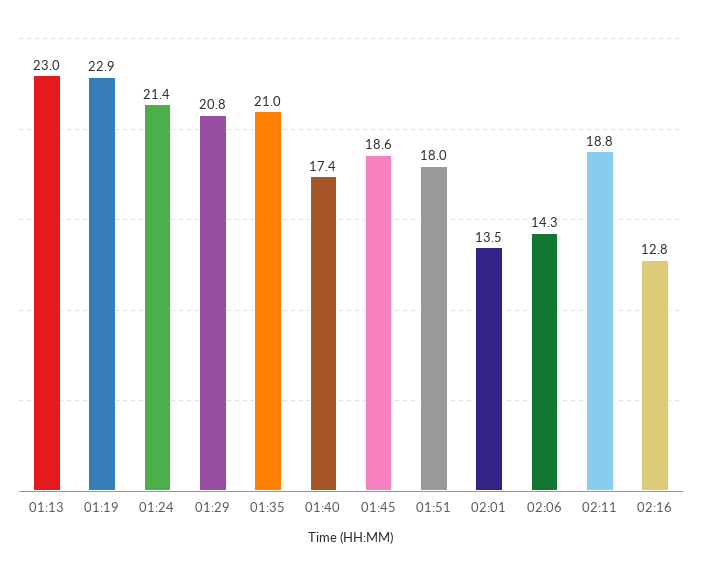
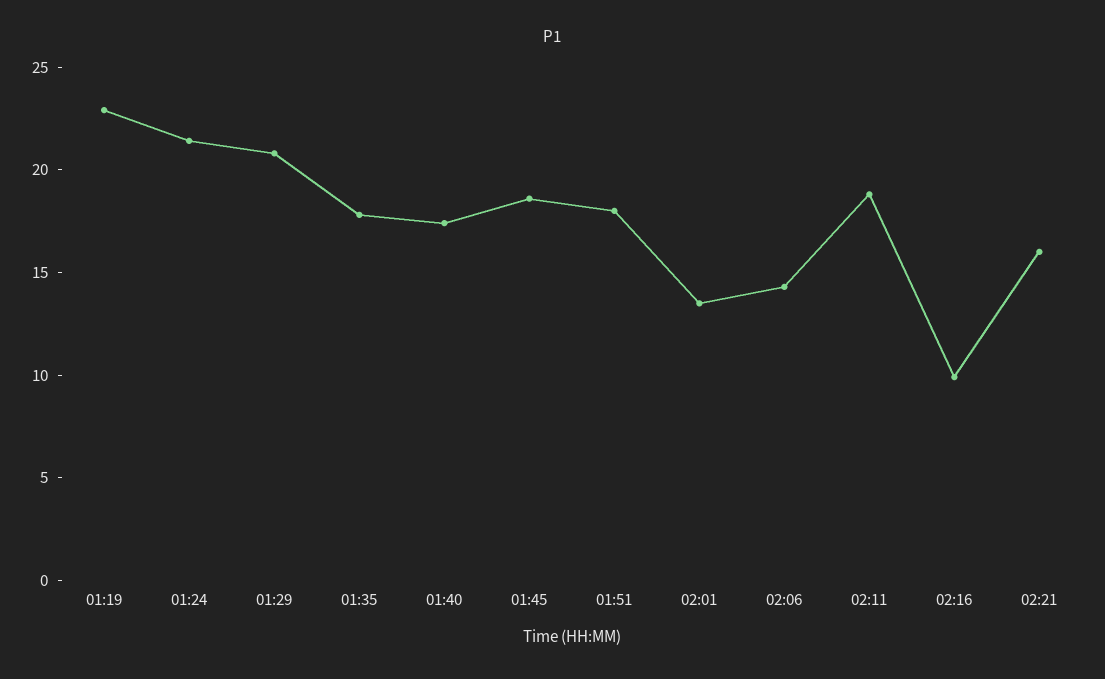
01:13: 23 -> none
01:35: 21 -> 18
02:16: 12.8 -> 10
02:21: none -> 16

